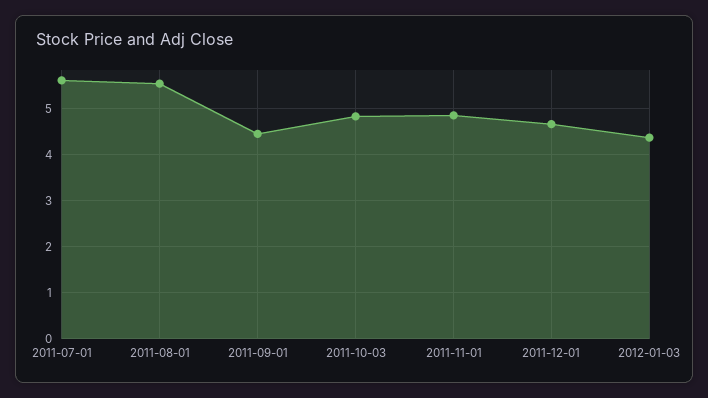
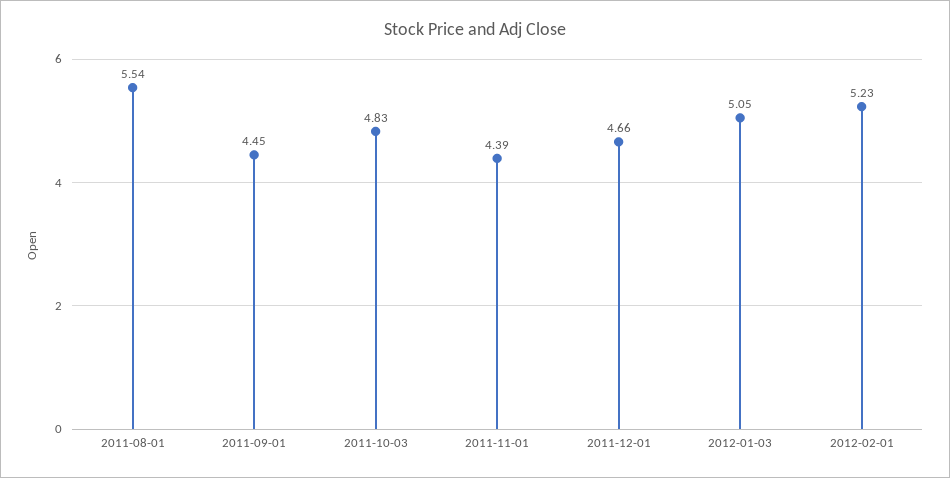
2011-07-01: 5.6 -> none
2011-11-01: 4.8 -> 4.39
2012-01-03: 4.4 -> 5.05
2012-02-01: none -> 5.23

